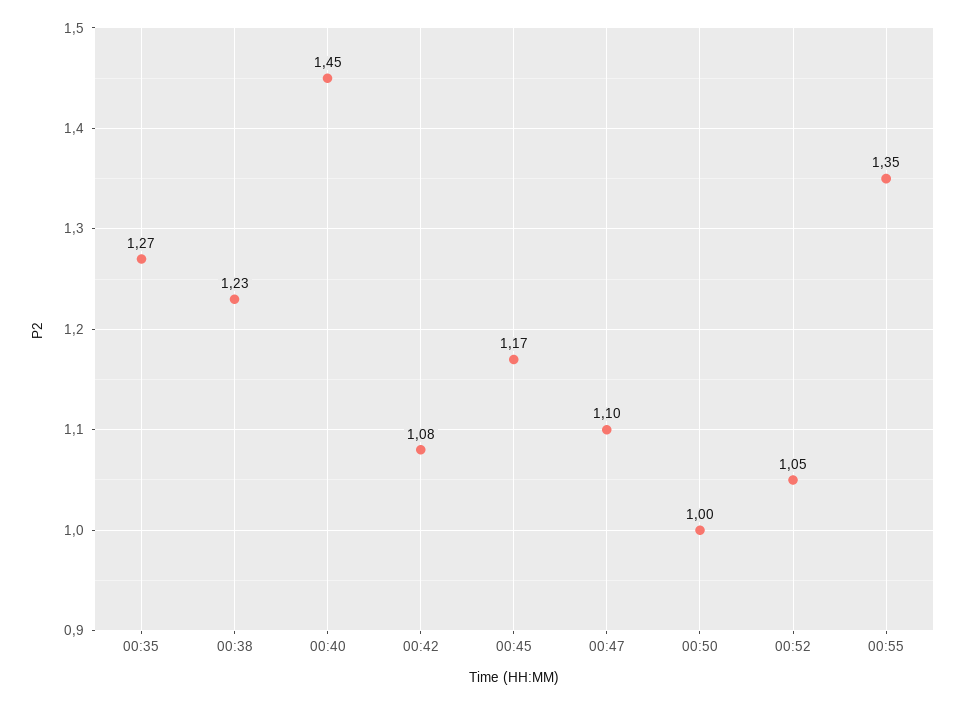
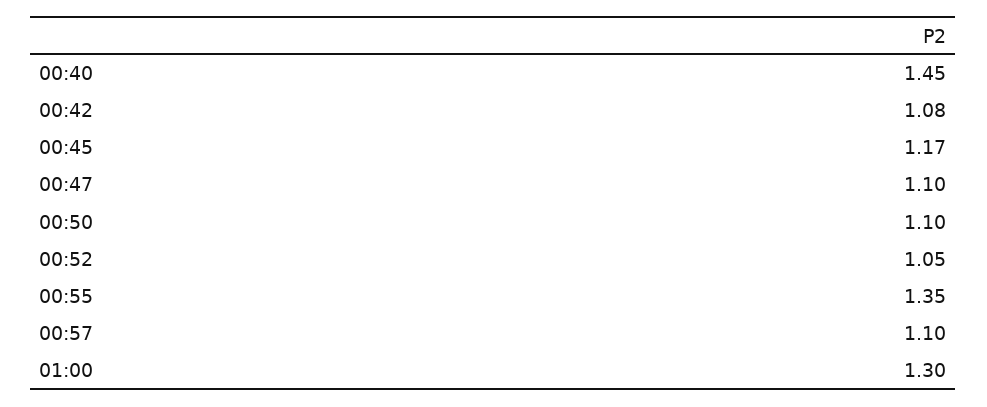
00:35: 1.27 -> none
00:38: 1.23 -> none
00:50: 1 -> 1.1
00:57: none -> 1.1
01:00: none -> 1.3

